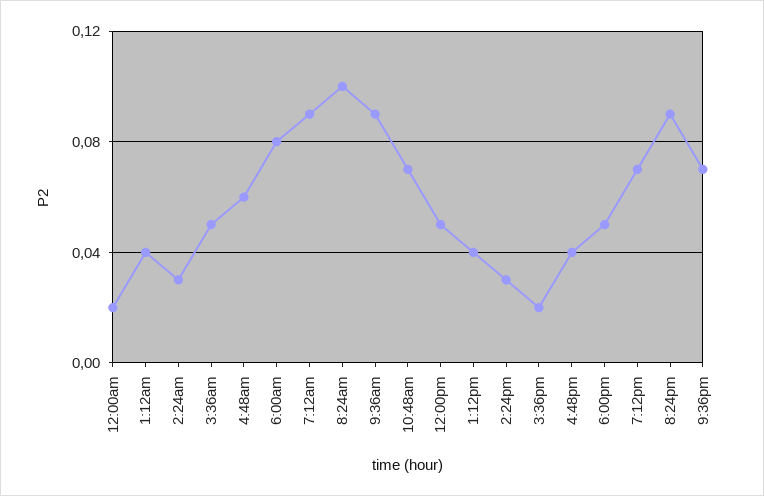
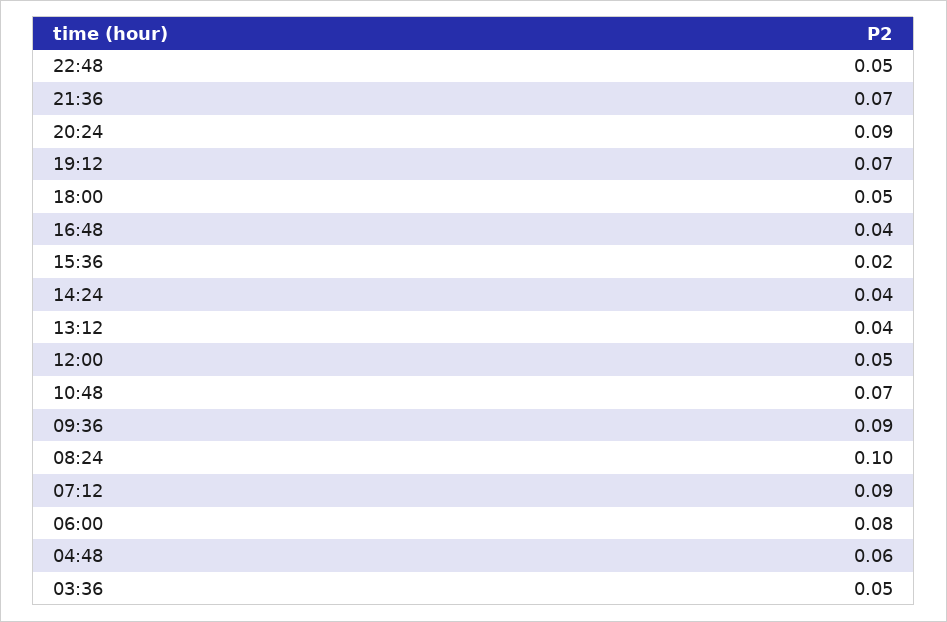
12:00am: 0.02 -> none
1:12am: 0.04 -> none
2:24am: 0.03 -> none
2:24pm: 0.03 -> 0.04
22:48: none -> 0.05

